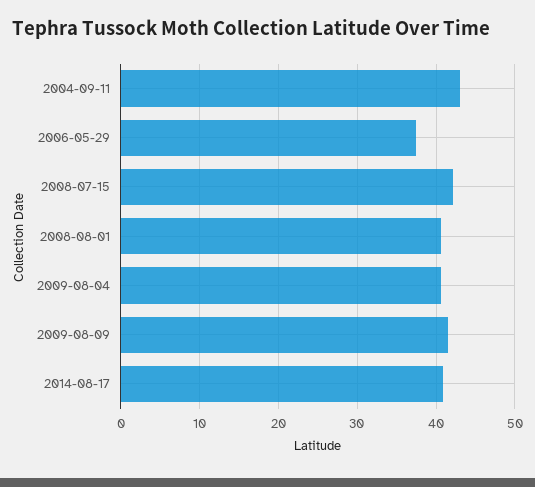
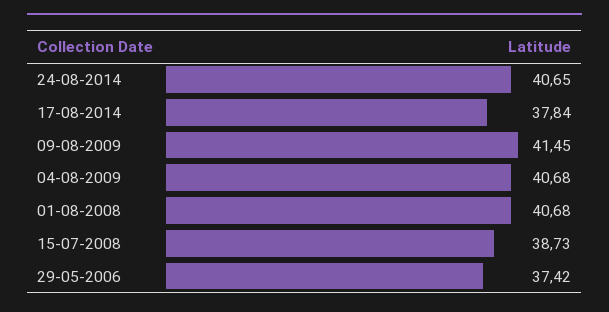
2004-09-11: 43 -> none
2008-07-15: 42 -> 38.73
2014-08-17: 41 -> 37.84
24-08-2014: none -> 40.65

